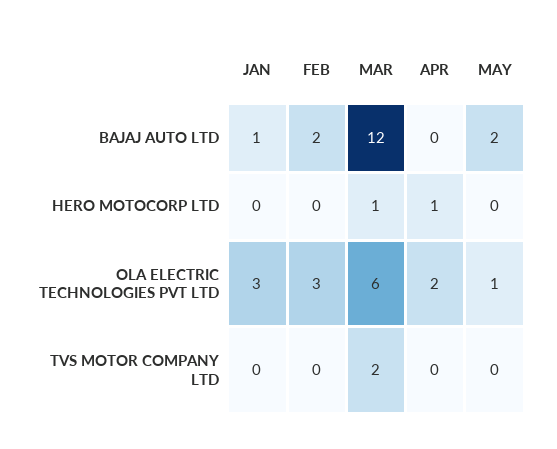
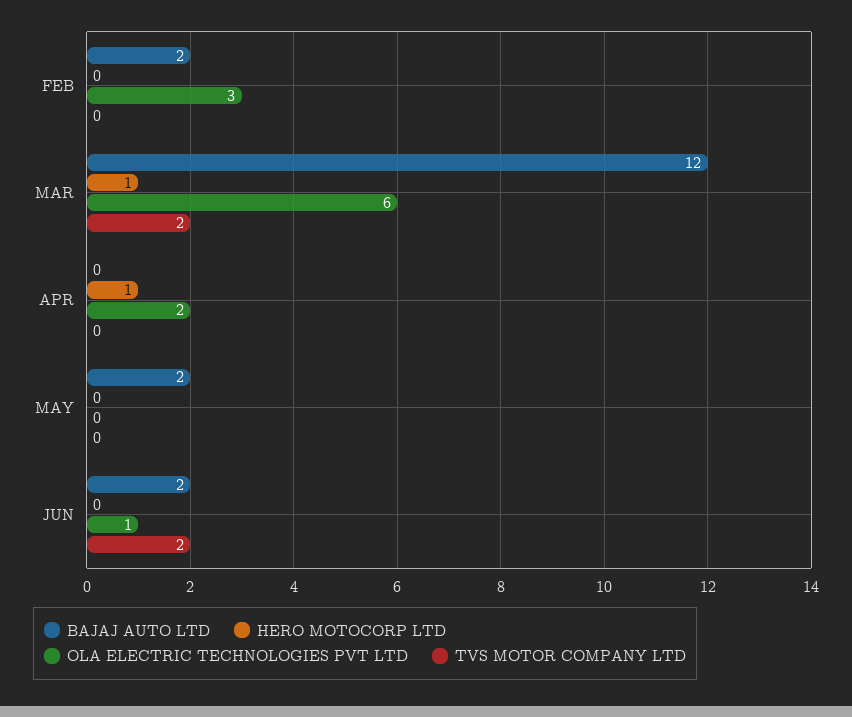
BAJAJ AUTO LTD, JAN: 1 -> none
HERO MOTOCORP LTD, JAN: 0 -> none
OLA ELECTRIC TECHNOLOGIES PVT LTD, JAN: 3 -> none
OLA ELECTRIC TECHNOLOGIES PVT LTD, MAY: 1 -> 0
TVS MOTOR COMPANY LTD, JAN: 0 -> none
BAJAJ AUTO LTD, JUN: none -> 2
HERO MOTOCORP LTD, JUN: none -> 0
OLA ELECTRIC TECHNOLOGIES PVT LTD, JUN: none -> 1
TVS MOTOR COMPANY LTD, JUN: none -> 2

